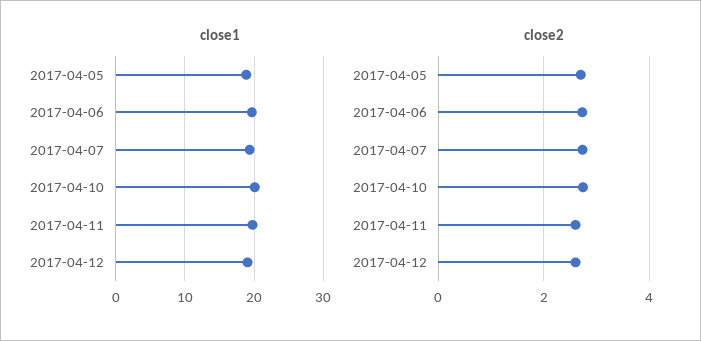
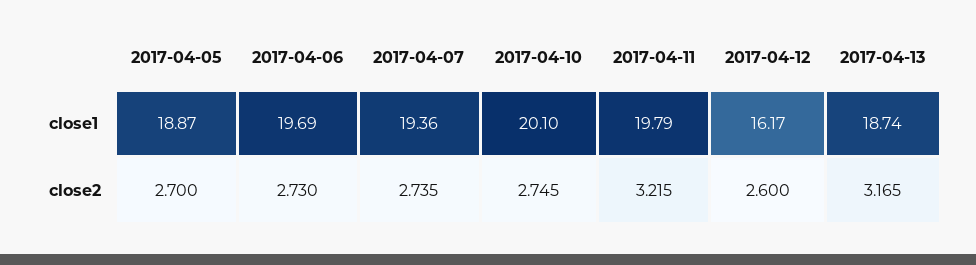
close1, 2017-04-12: 19 -> 16.17
close2, 2017-04-11: 2.6 -> 3.215
close1, 2017-04-13: none -> 18.74
close2, 2017-04-13: none -> 3.165

